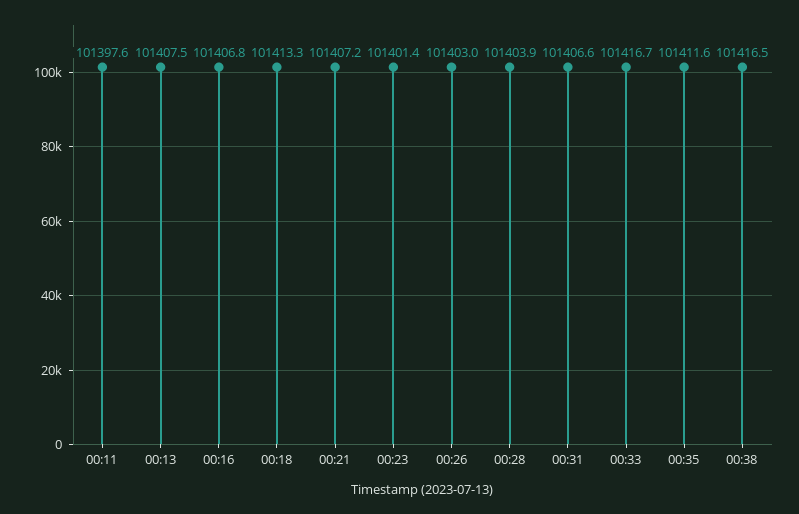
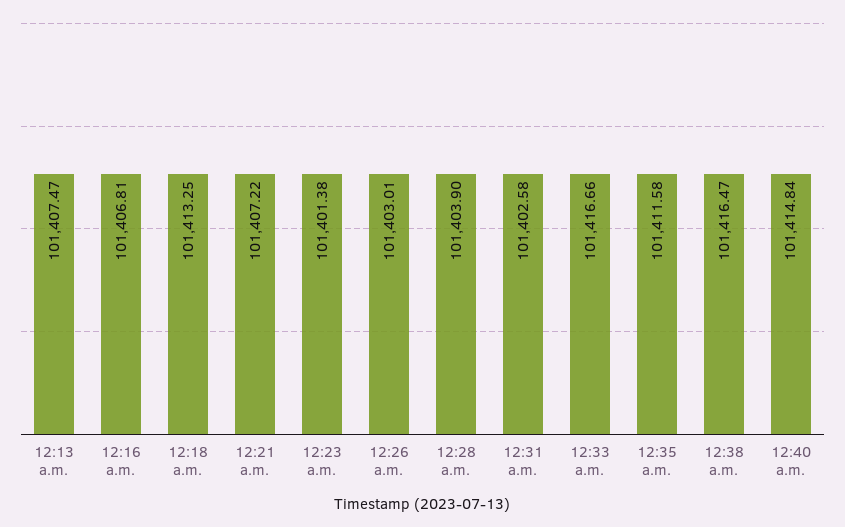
00:11: 101397.6 -> none
00:31: 101406.6 -> 101402.58
12:40 a.m.: none -> 101414.84

